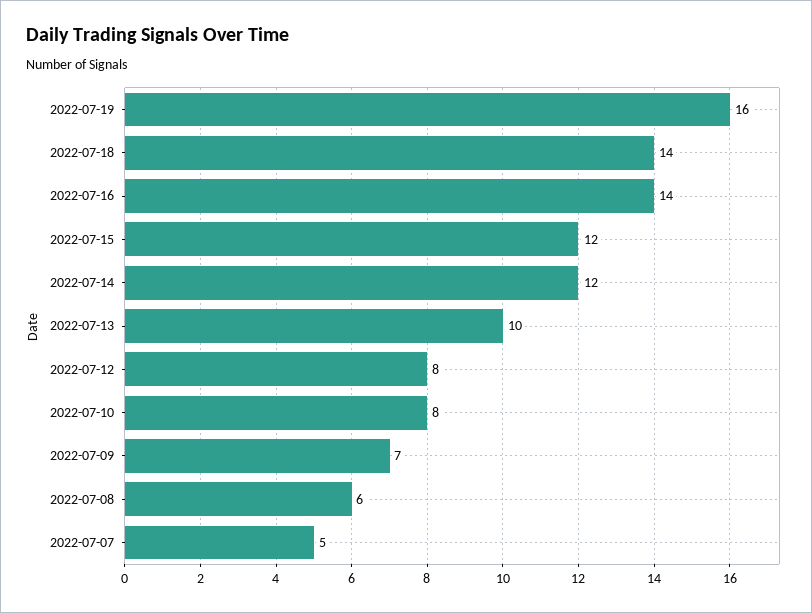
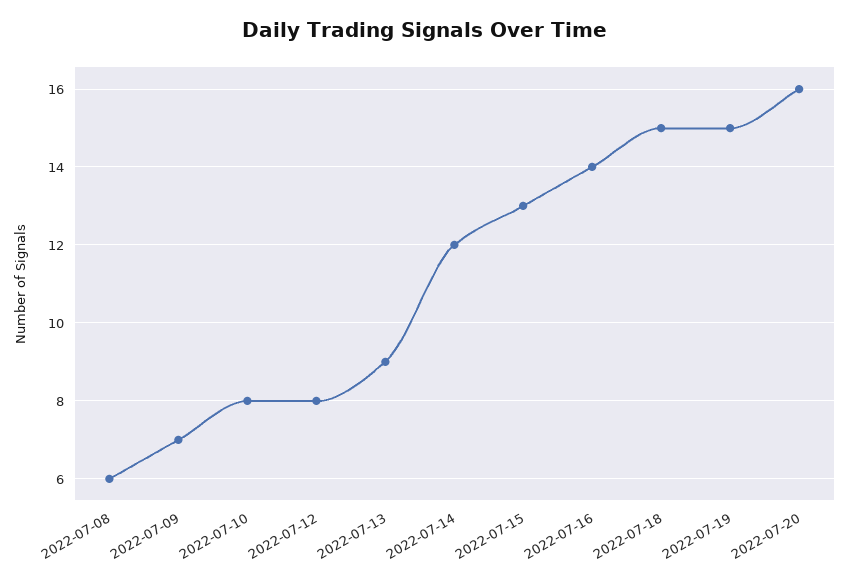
2022-07-19: 16 -> 15
2022-07-18: 14 -> 15
2022-07-15: 12 -> 13
2022-07-13: 10 -> 9
2022-07-07: 5 -> none
2022-07-20: none -> 16

